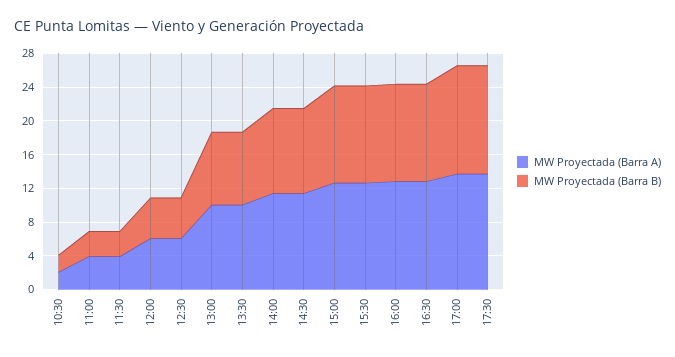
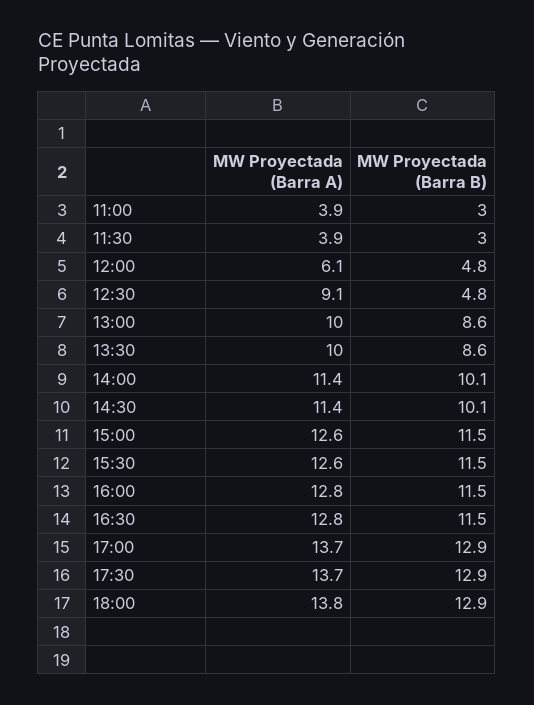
MW Proyectada (Barra A), 10:30: 2 -> none
MW Proyectada (Barra B), 10:30: 2 -> none
MW Proyectada (Barra A), 12:30: 6 -> 9.1
MW Proyectada (Barra A), 18:00: none -> 13.8
MW Proyectada (Barra B), 18:00: none -> 12.9

